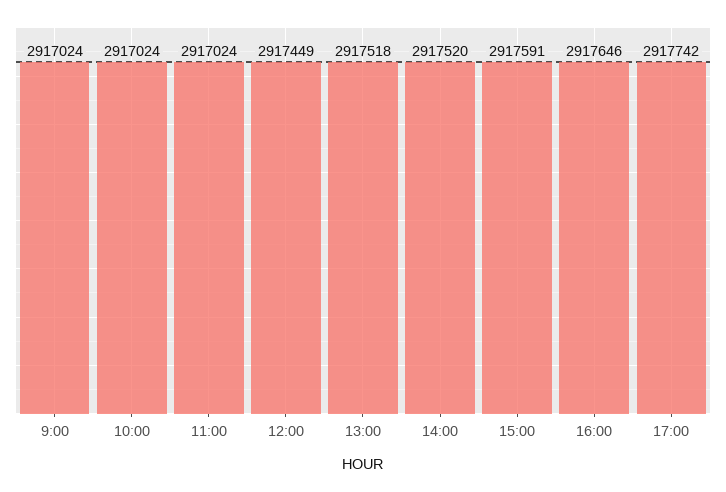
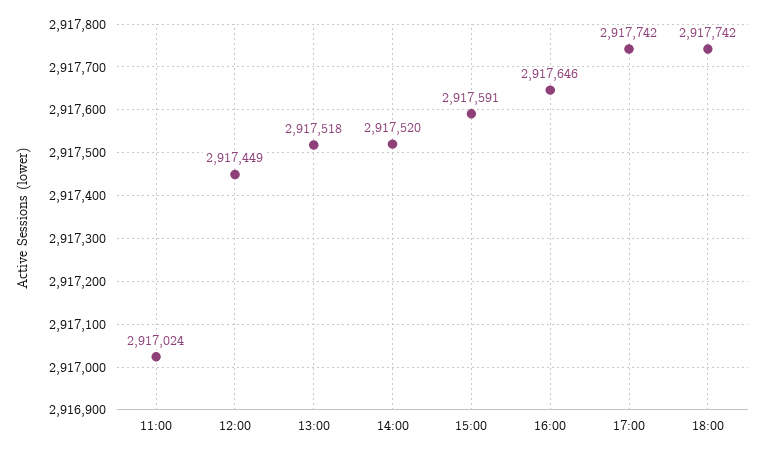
9:00: 2917024 -> none
10:00: 2917024 -> none
18:00: none -> 2917742

